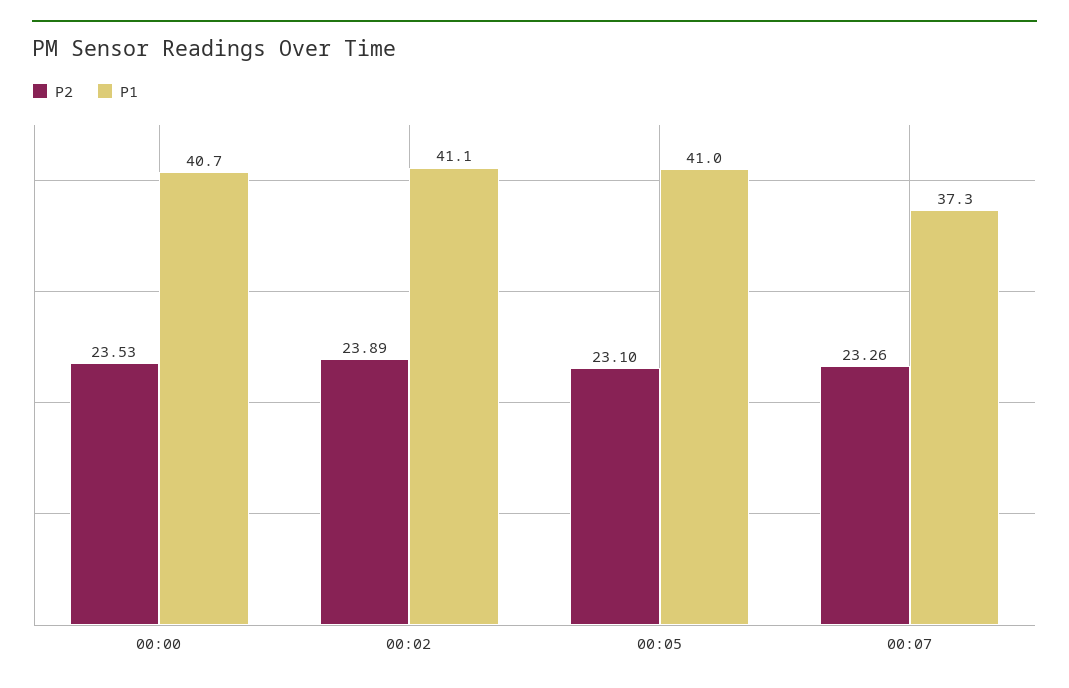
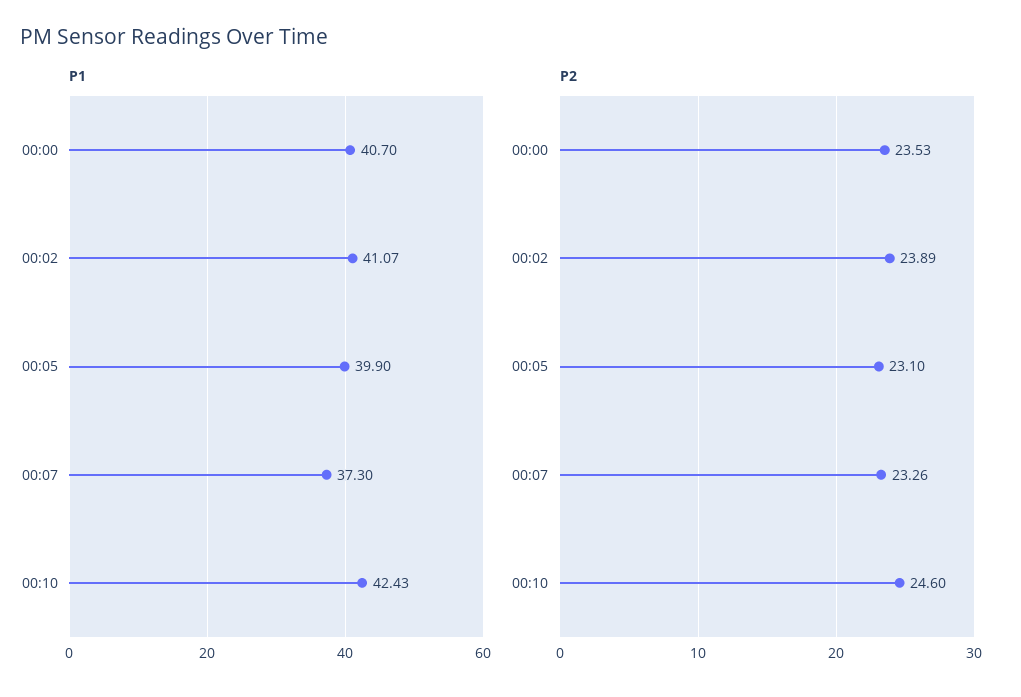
P1, 00:05: 41 -> 39.9
P1, 00:10: none -> 42.43
P2, 00:10: none -> 24.6

